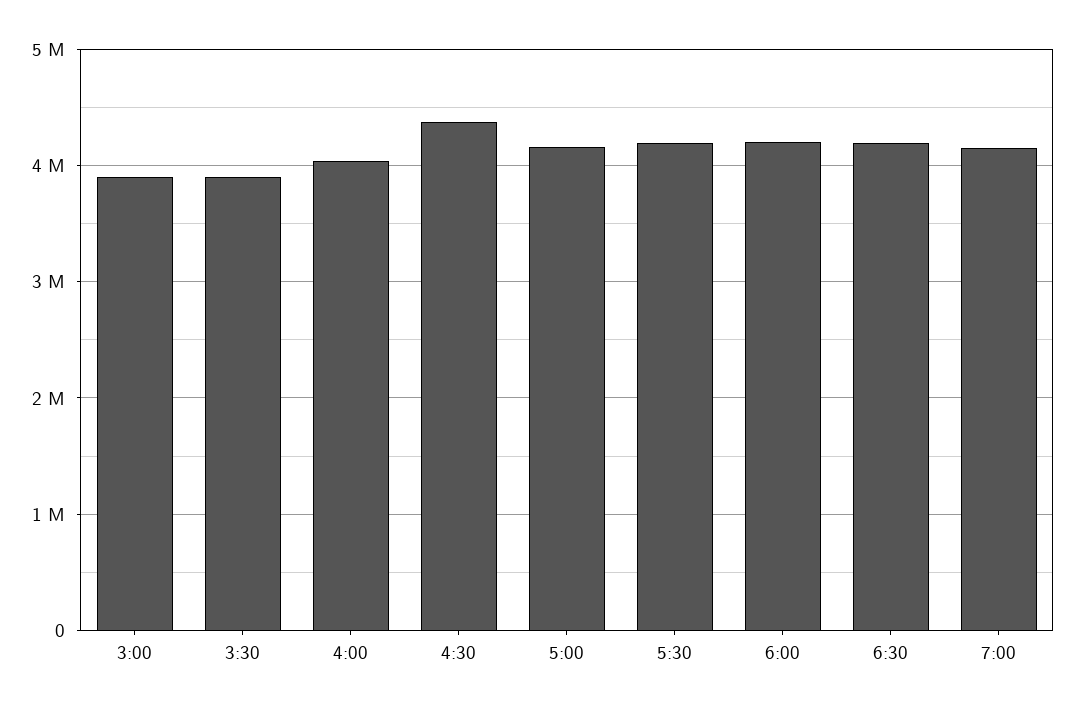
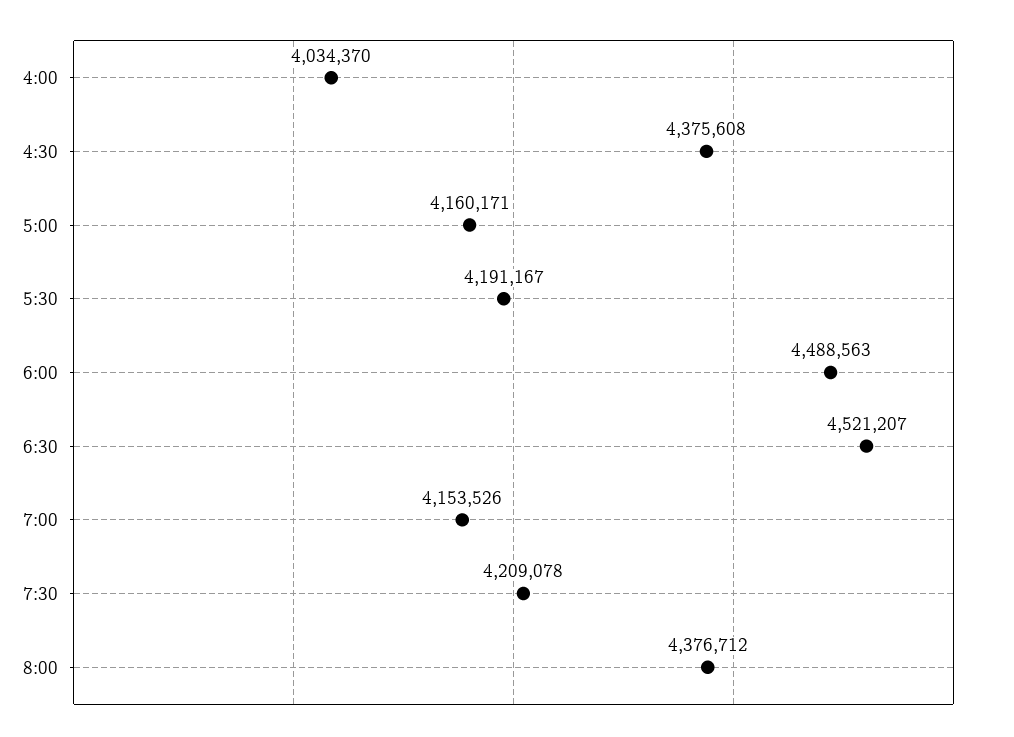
3:00: 3900000 -> none
3:30: 3900000 -> none
6:00: 4200000 -> 4488563
6:30: 4200000 -> 4521207
7:30: none -> 4209078
8:00: none -> 4376712

